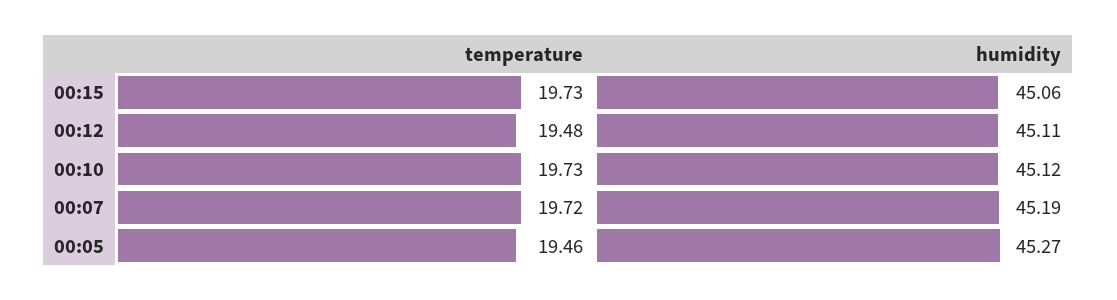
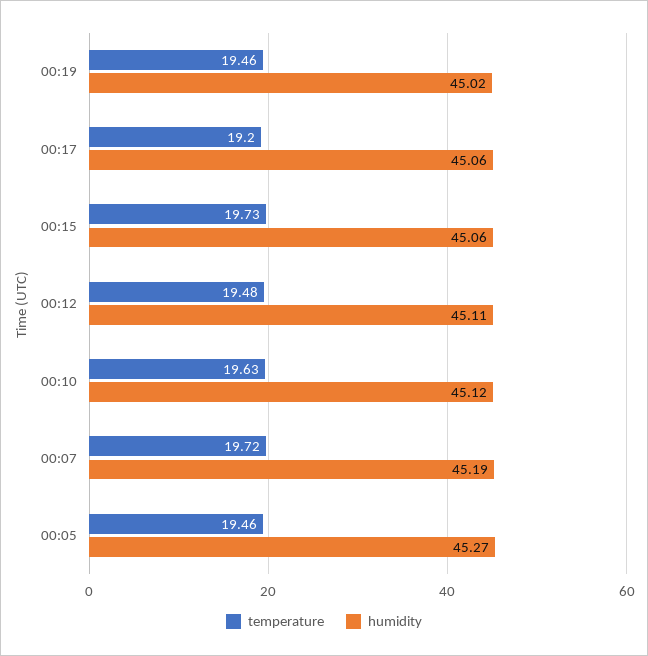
temperature, 00:10: 19.73 -> 19.63
temperature, 00:19: none -> 19.46
humidity, 00:19: none -> 45.02
temperature, 00:17: none -> 19.2
humidity, 00:17: none -> 45.06

